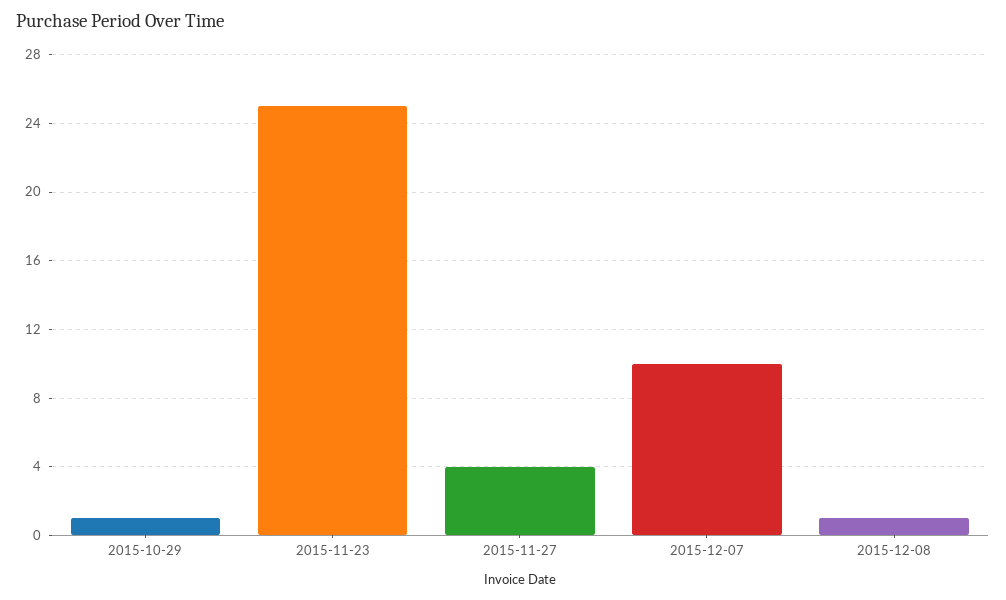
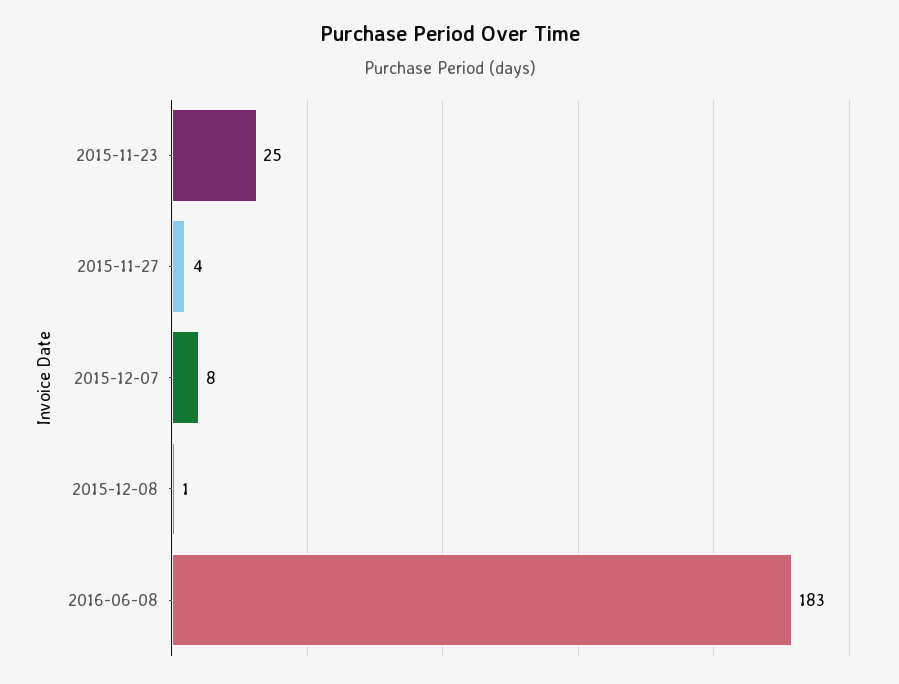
2015-10-29: 1 -> none
2015-12-07: 10 -> 8
2016-06-08: none -> 183

